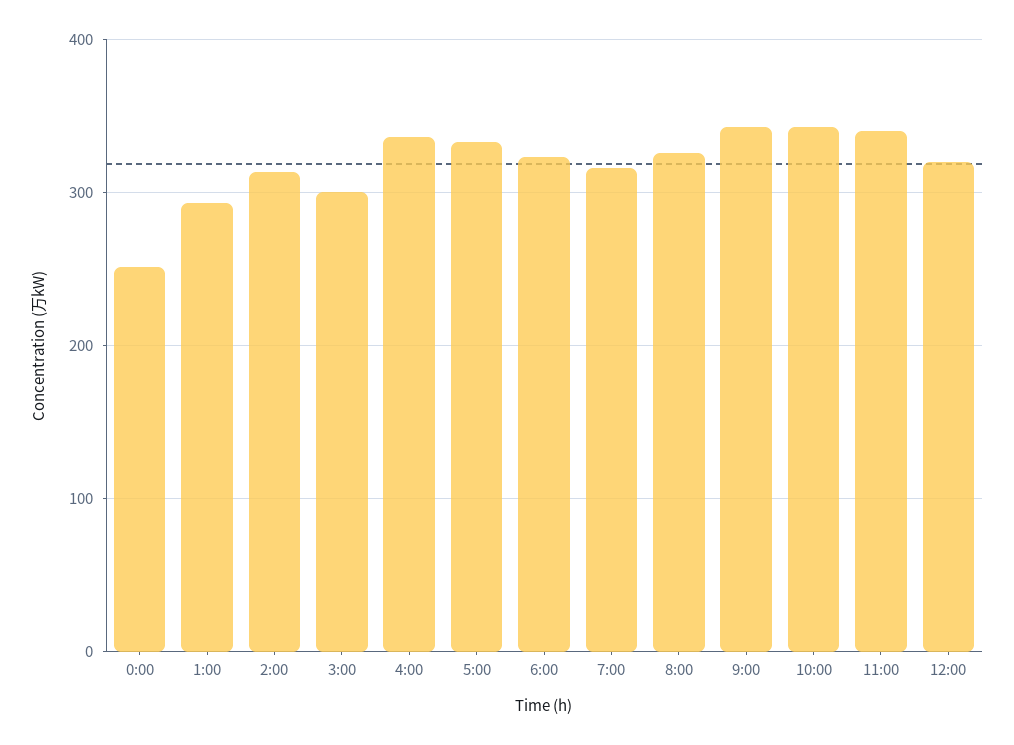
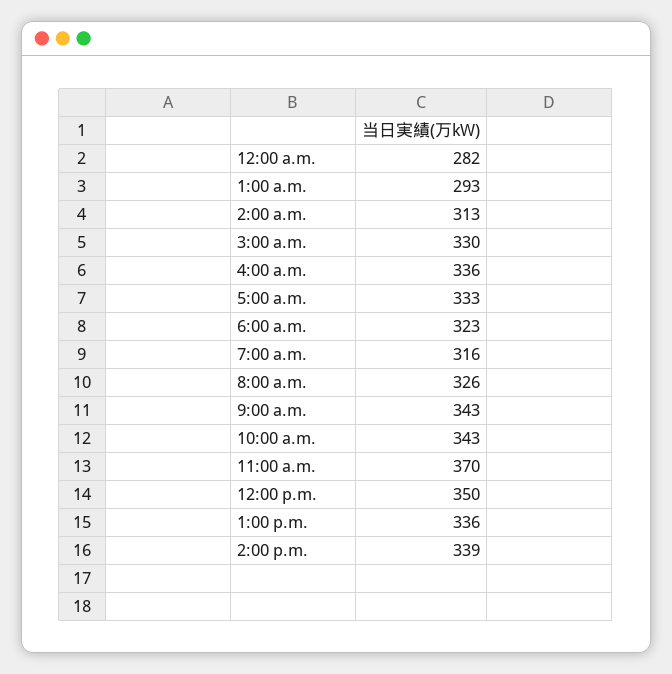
0:00: 250 -> 282
3:00: 300 -> 330
11:00: 340 -> 370
12:00: 320 -> 350
1:00 p.m.: none -> 336
2:00 p.m.: none -> 339

